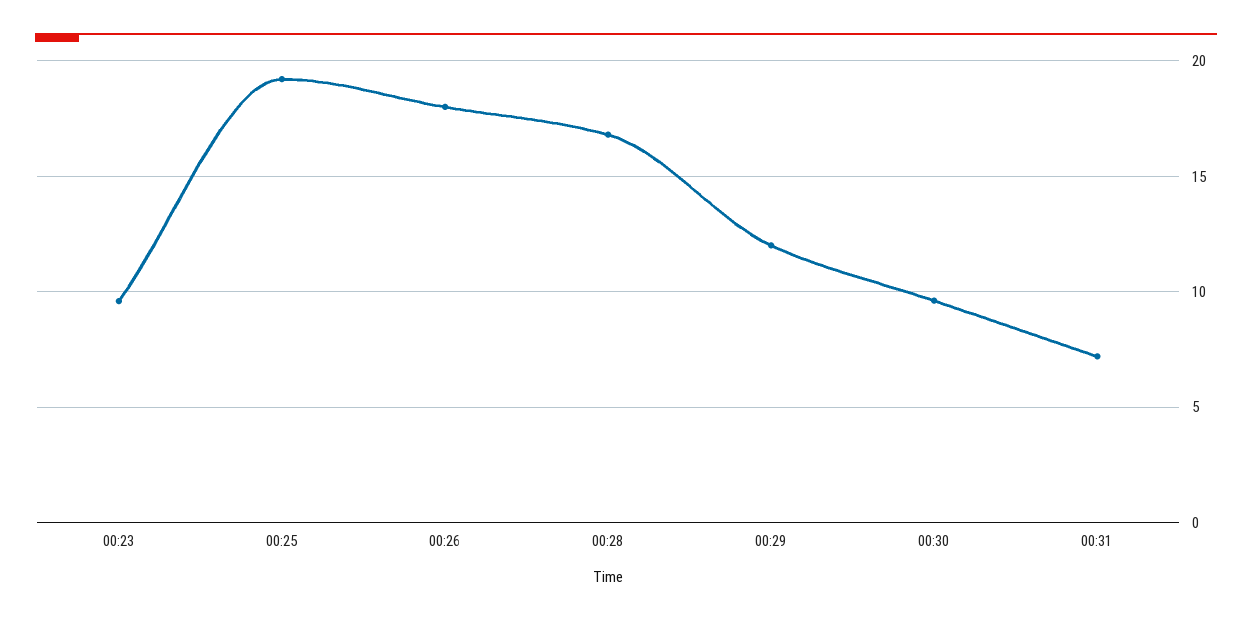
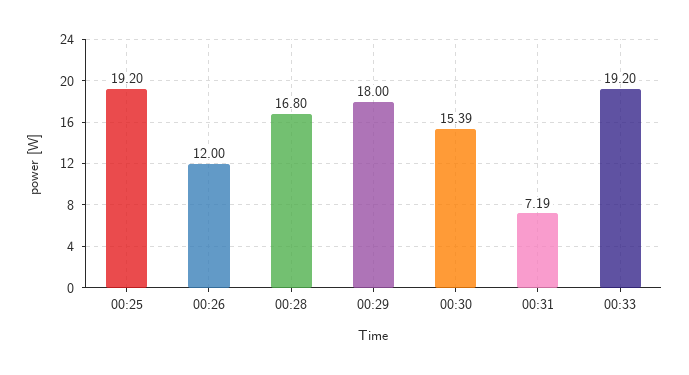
00:23: 9.5 -> none
00:26: 18 -> 12
00:29: 12 -> 18
00:30: 9.5 -> 15.39
00:33: none -> 19.2

